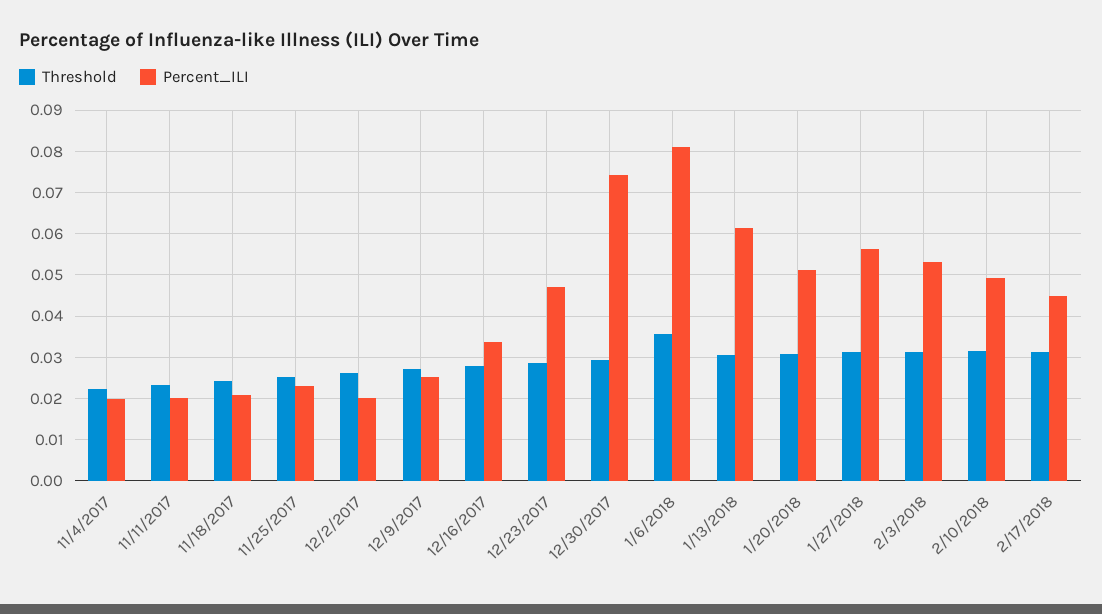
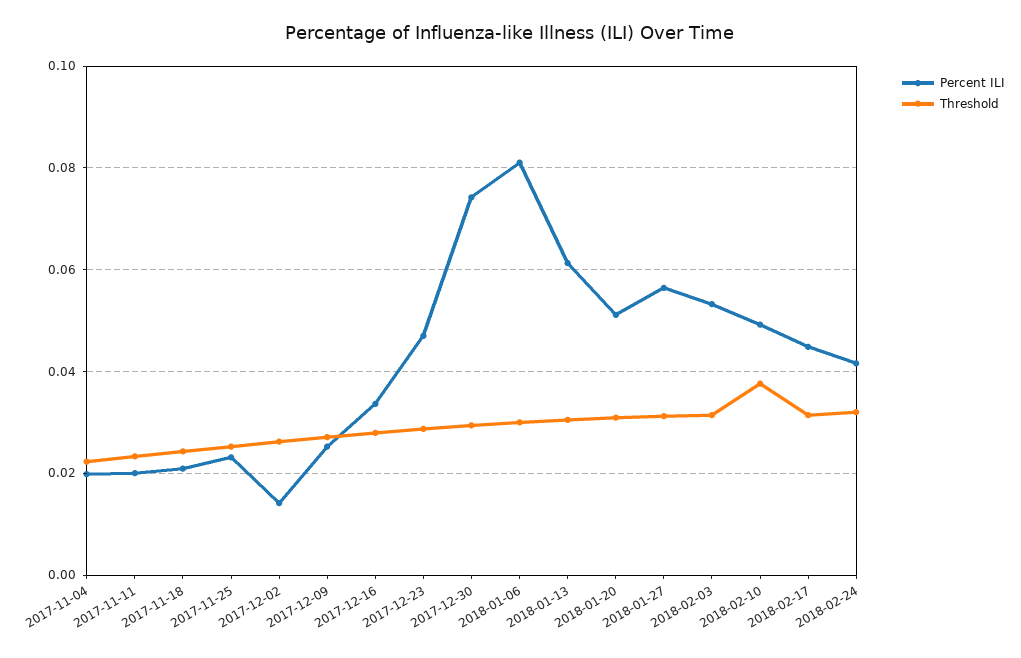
Percent_ILI, 12/2/2017: 0.02 -> 0.014
Threshold, 1/6/2018: 0.036 -> 0.03
Threshold, 2/10/2018: 0.032 -> 0.038
Percent_ILI, 2018-02-24: none -> 0.042
Threshold, 2018-02-24: none -> 0.032

